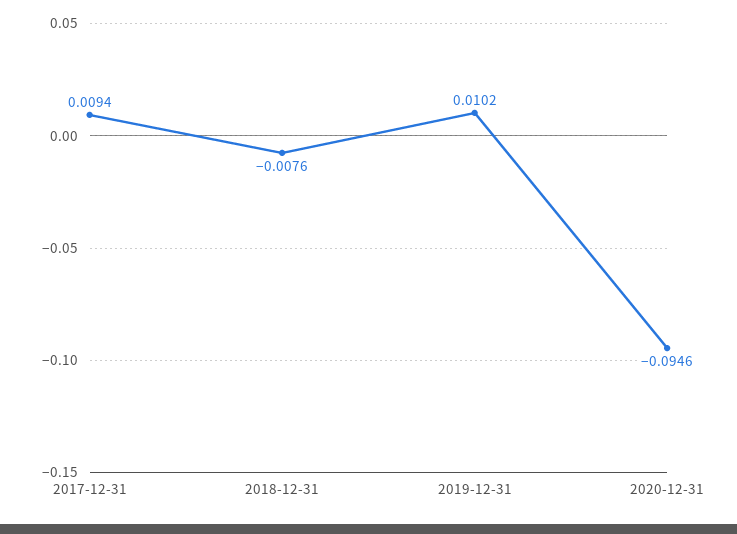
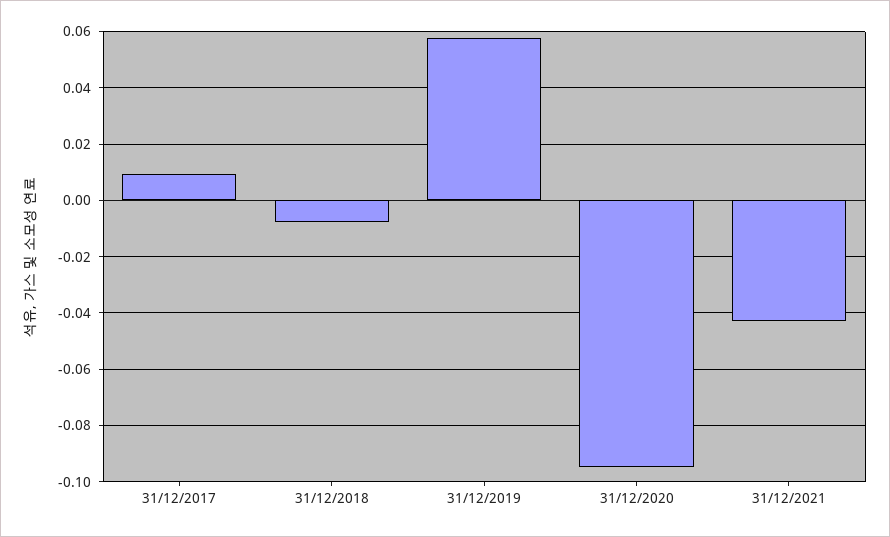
2019-12-31: 0.0102 -> 0.0575
31/12/2021: none -> -0.0425

